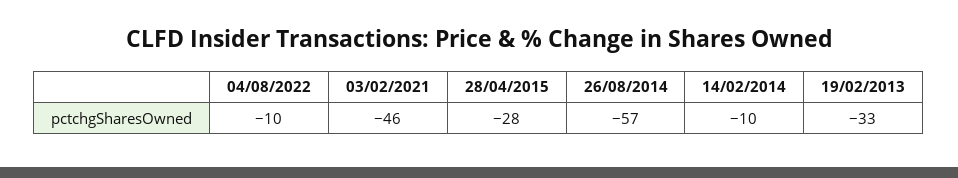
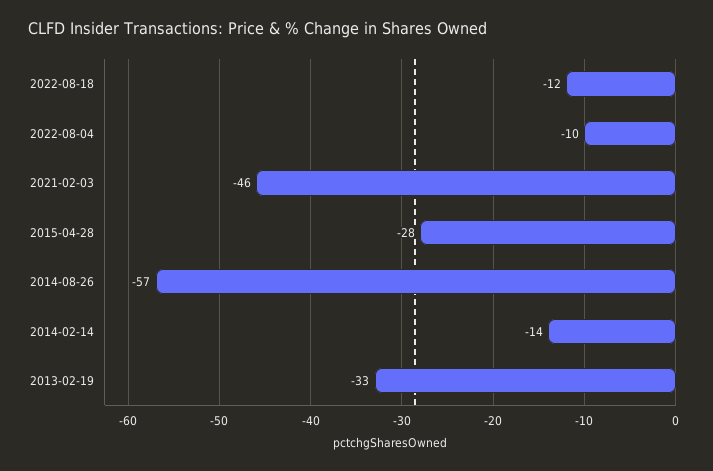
14/02/2014: -10 -> -14
2022-08-18: none -> -12

